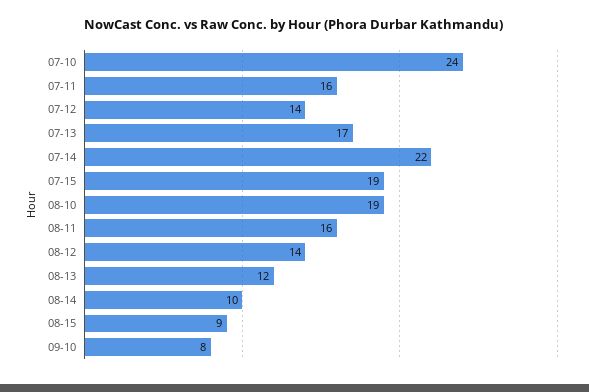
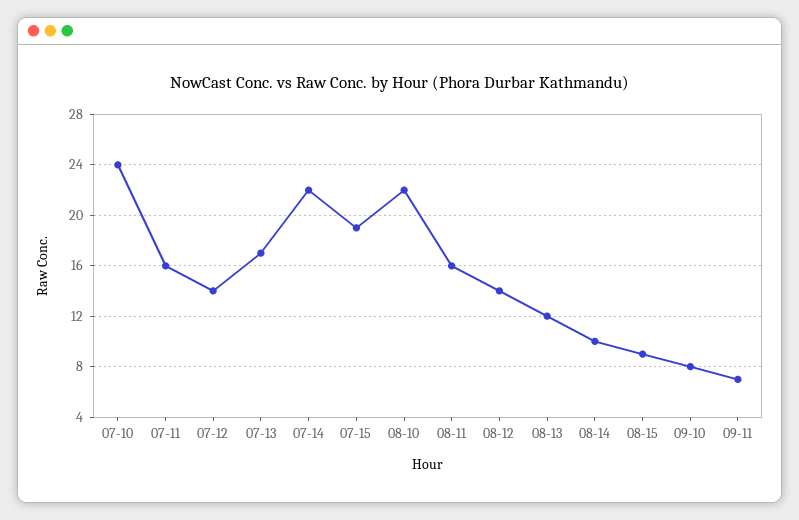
08-10: 19 -> 22
09-11: none -> 7

